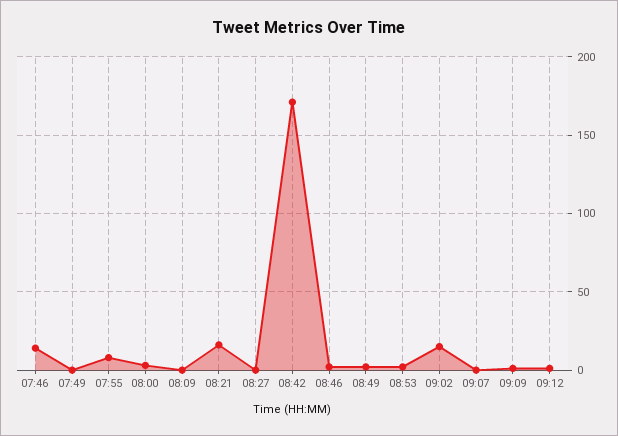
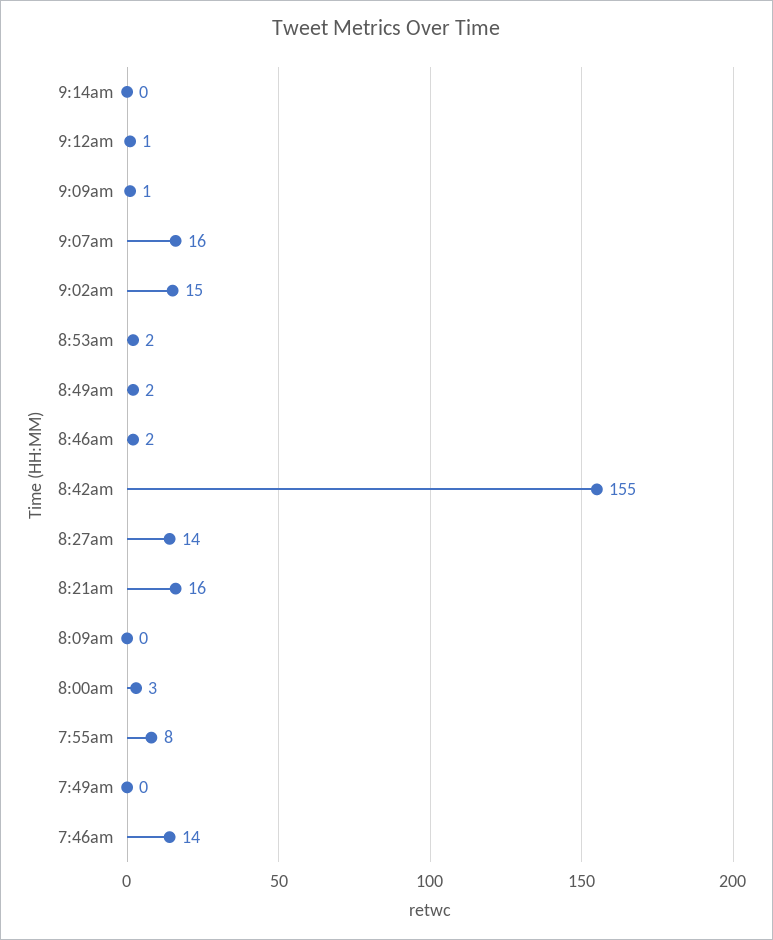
08:27: 0 -> 14
08:42: 170 -> 155
09:07: 0 -> 16
9:14am: none -> 0

